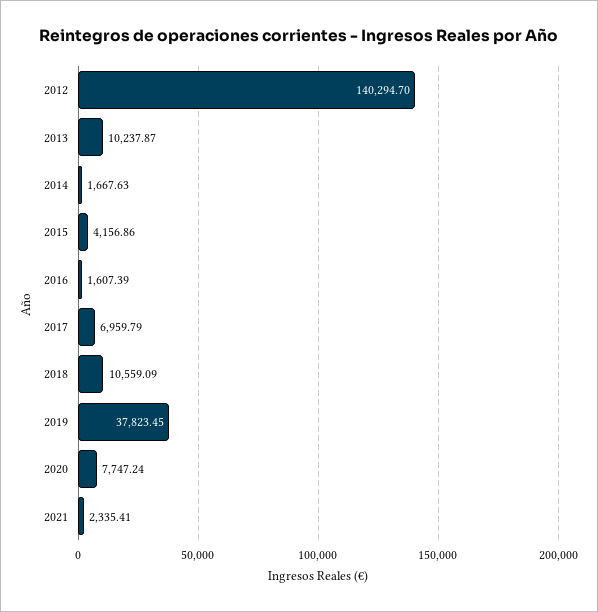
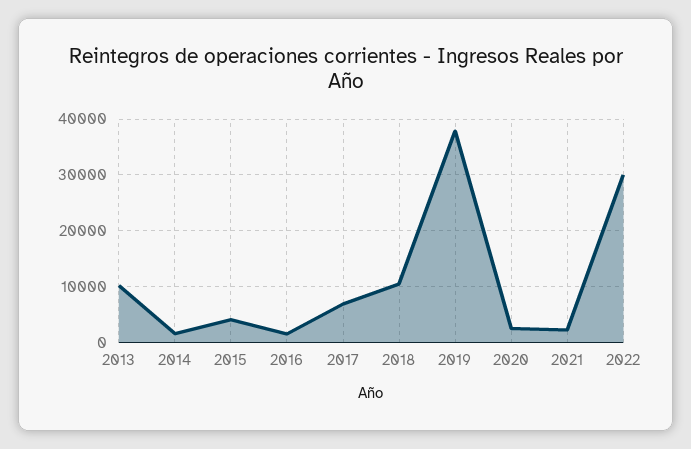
2012: 140294.7 -> none
2020: 7747.24 -> 2000
2022: none -> 30000

